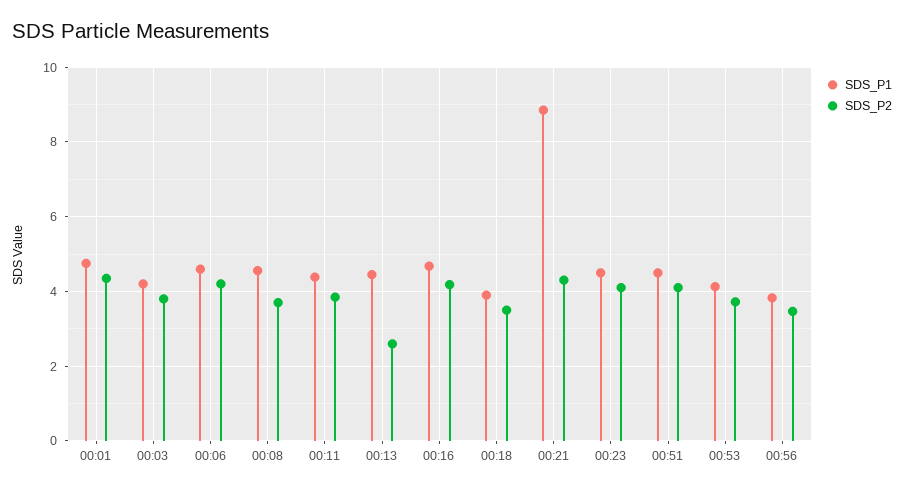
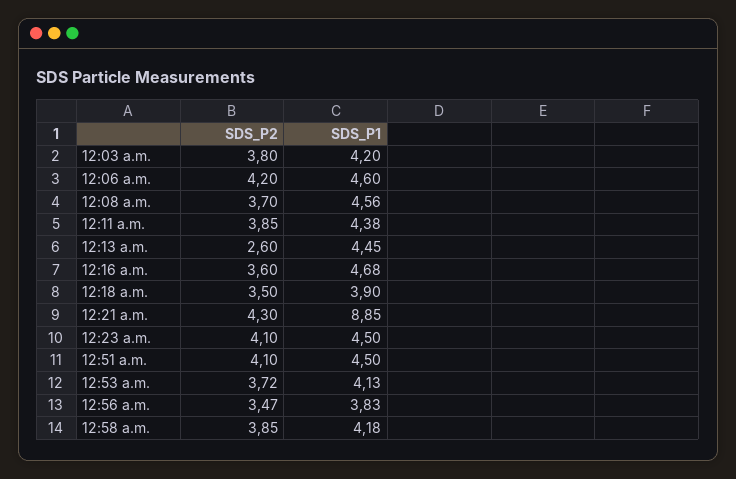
SDS_P1, 00:01: 4.8 -> none
SDS_P2, 00:01: 4.4 -> none
SDS_P2, 00:16: 4.2 -> 3.6
SDS_P2, 12:58 a.m.: none -> 3.85
SDS_P1, 12:58 a.m.: none -> 4.18

